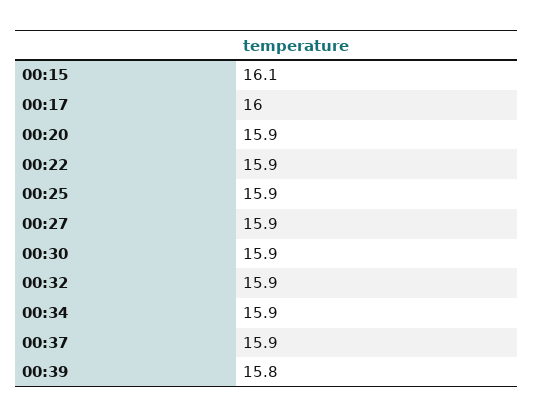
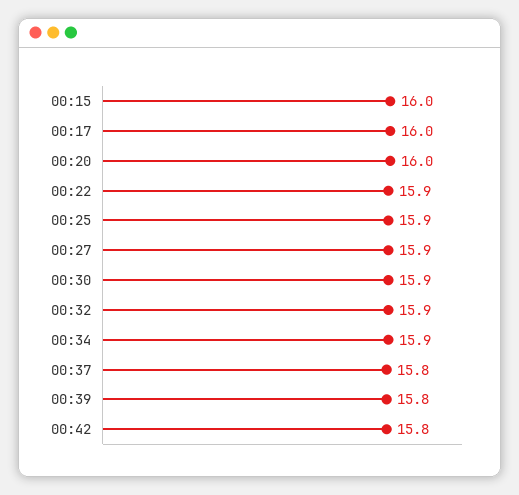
00:15: 16.1 -> 16
00:20: 15.9 -> 16
00:37: 15.9 -> 15.8
00:42: none -> 15.8

